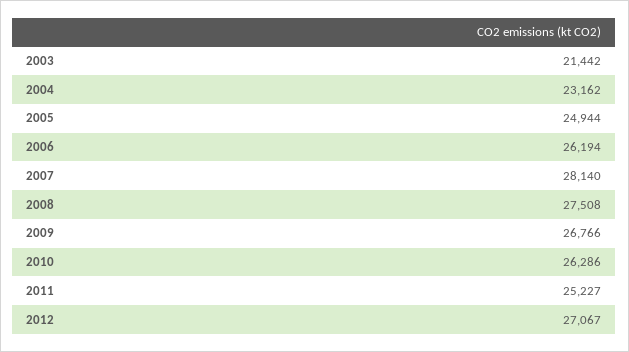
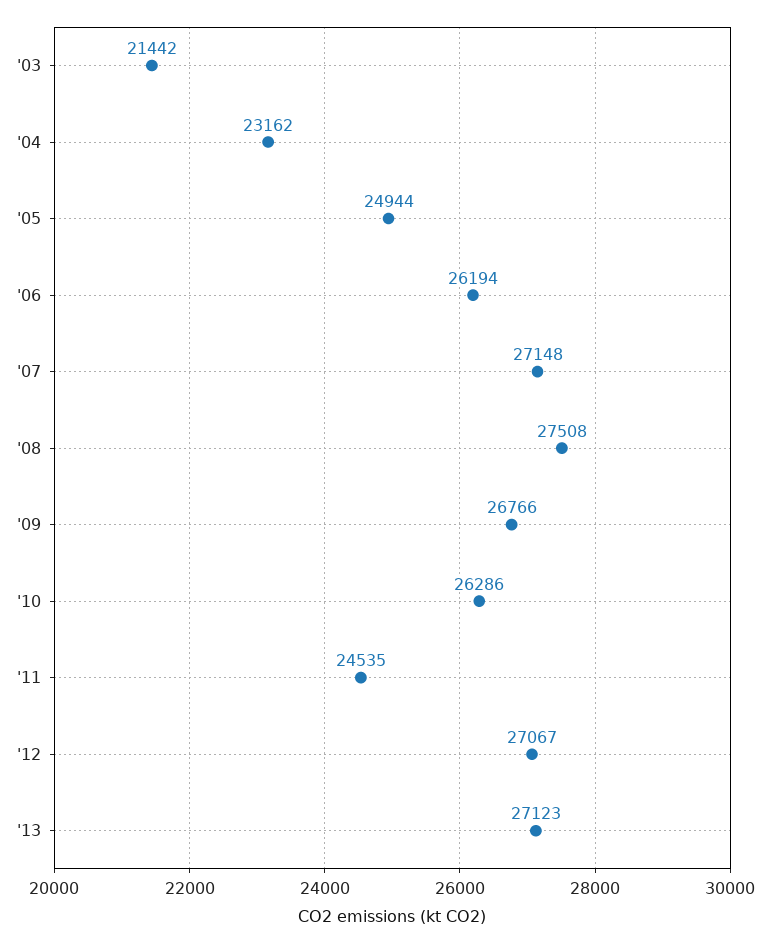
2007: 28140 -> 27148
2011: 25227 -> 24535
'13: none -> 27123

